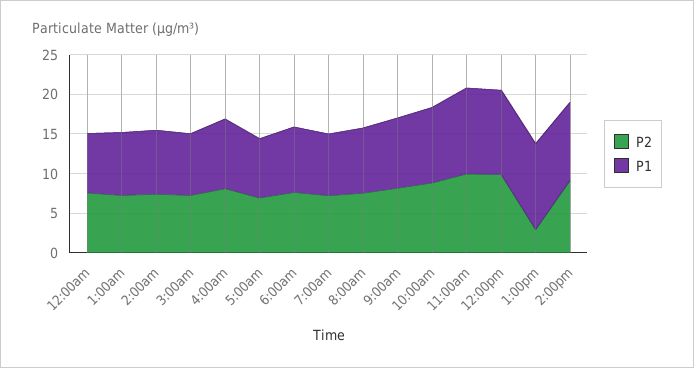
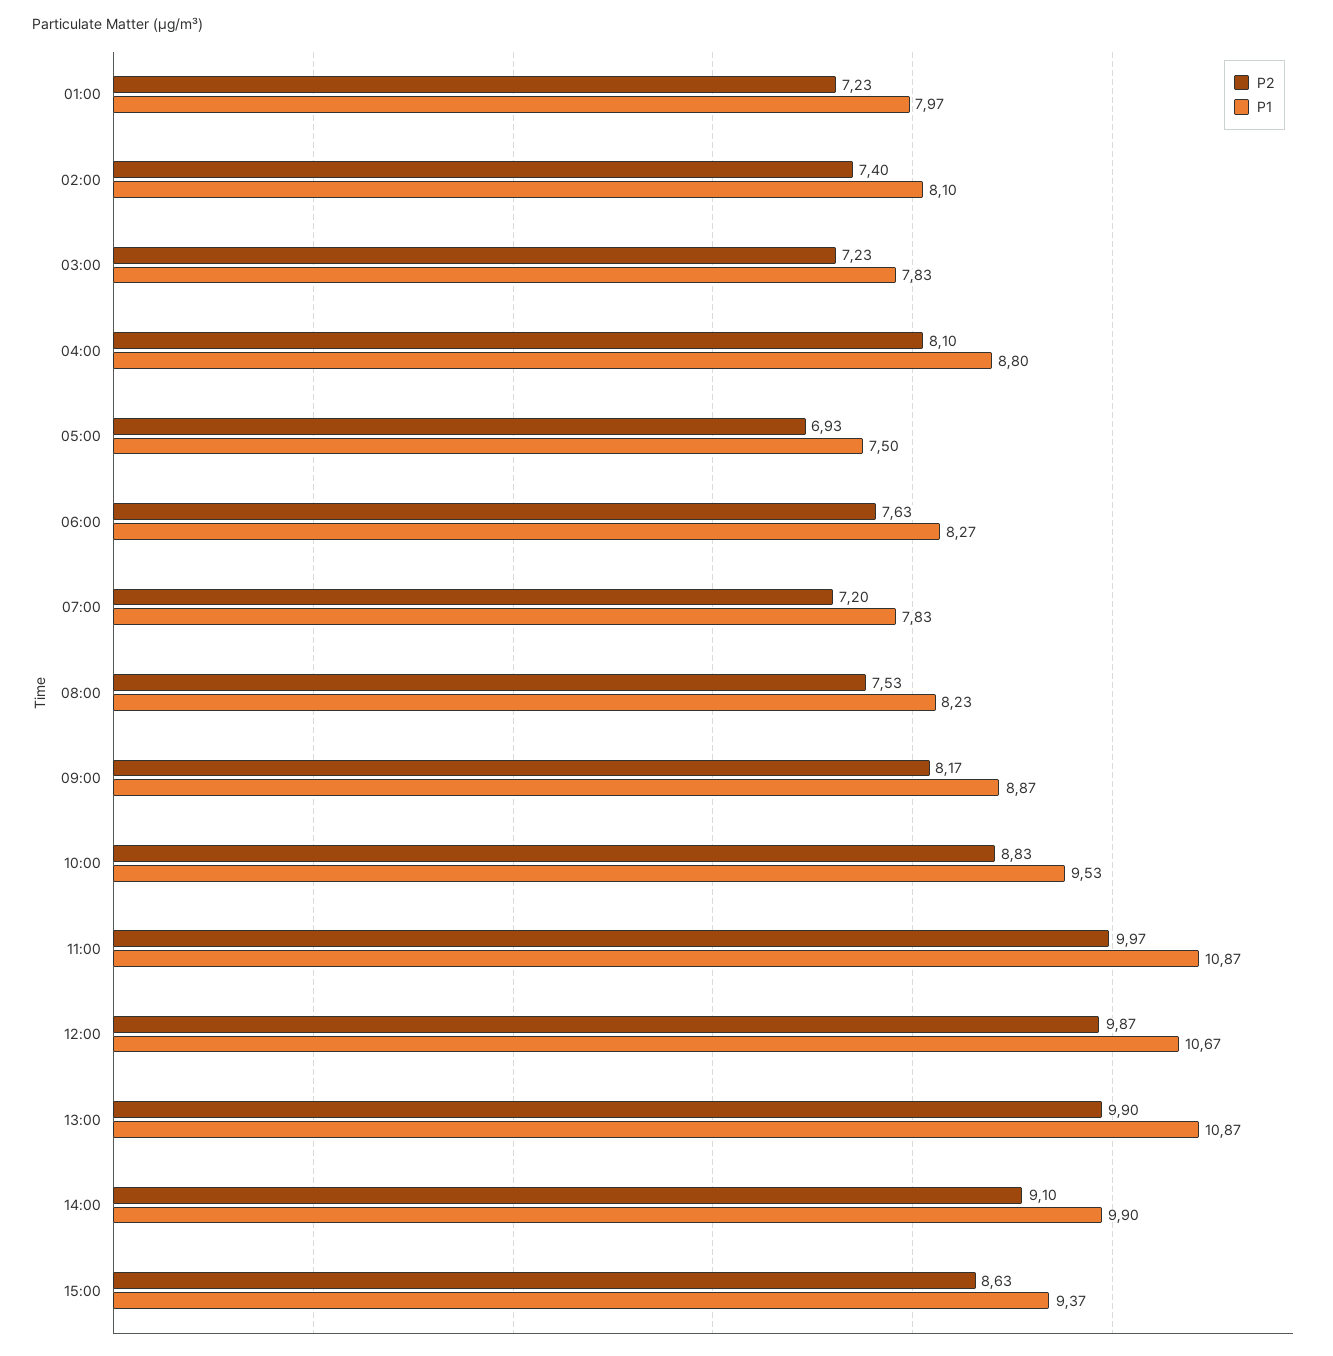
P2, 12:00am: 7.5 -> none
P1, 12:00am: 7.5 -> none
P2, 1:00pm: 2.5 -> 9.9
P2, 15:00: none -> 8.63
P1, 15:00: none -> 9.37

